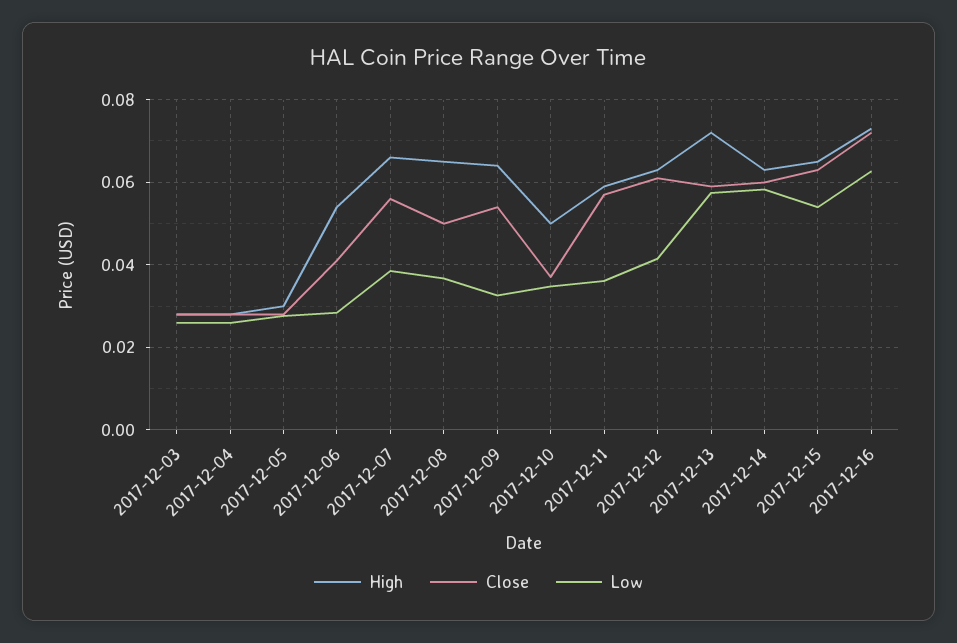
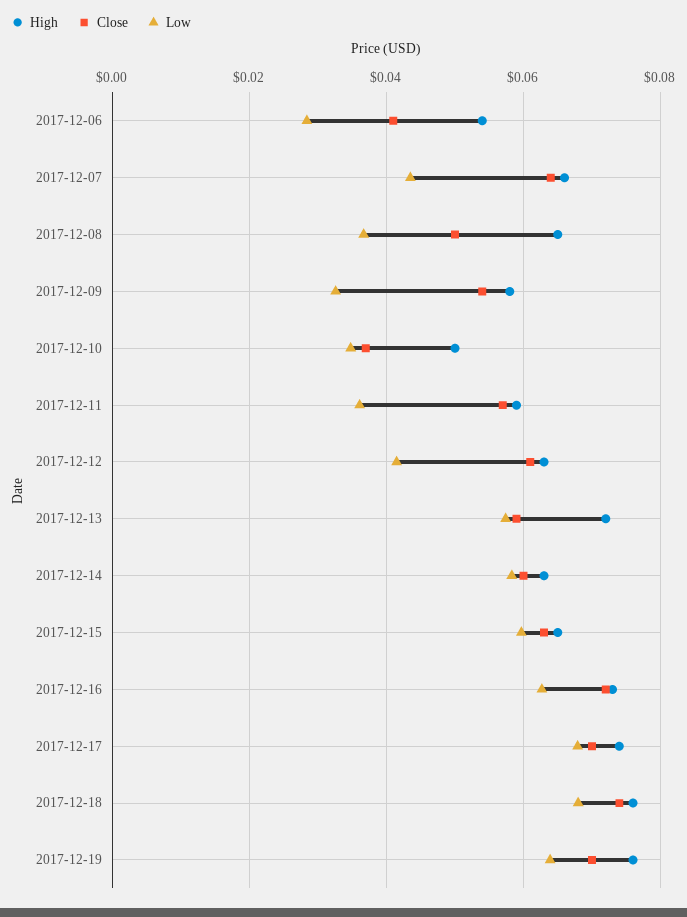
High, 2017-12-03: 0.028 -> none
Close, 2017-12-03: 0.028 -> none
Low, 2017-12-03: 0.026 -> none
High, 2017-12-04: 0.028 -> none
Close, 2017-12-04: 0.028 -> none
Low, 2017-12-04: 0.026 -> none
High, 2017-12-05: 0.03 -> none
Close, 2017-12-05: 0.028 -> none
Low, 2017-12-05: 0.028 -> none
Close, 2017-12-07: 0.056 -> 0.064
Low, 2017-12-07: 0.038 -> 0.044
High, 2017-12-09: 0.064 -> 0.058
Low, 2017-12-15: 0.054 -> 0.06
High, 2017-12-17: none -> 0.074
Close, 2017-12-17: none -> 0.07
Low, 2017-12-17: none -> 0.068
High, 2017-12-18: none -> 0.076
Close, 2017-12-18: none -> 0.074
Low, 2017-12-18: none -> 0.068
High, 2017-12-19: none -> 0.076
Close, 2017-12-19: none -> 0.07
Low, 2017-12-19: none -> 0.064

